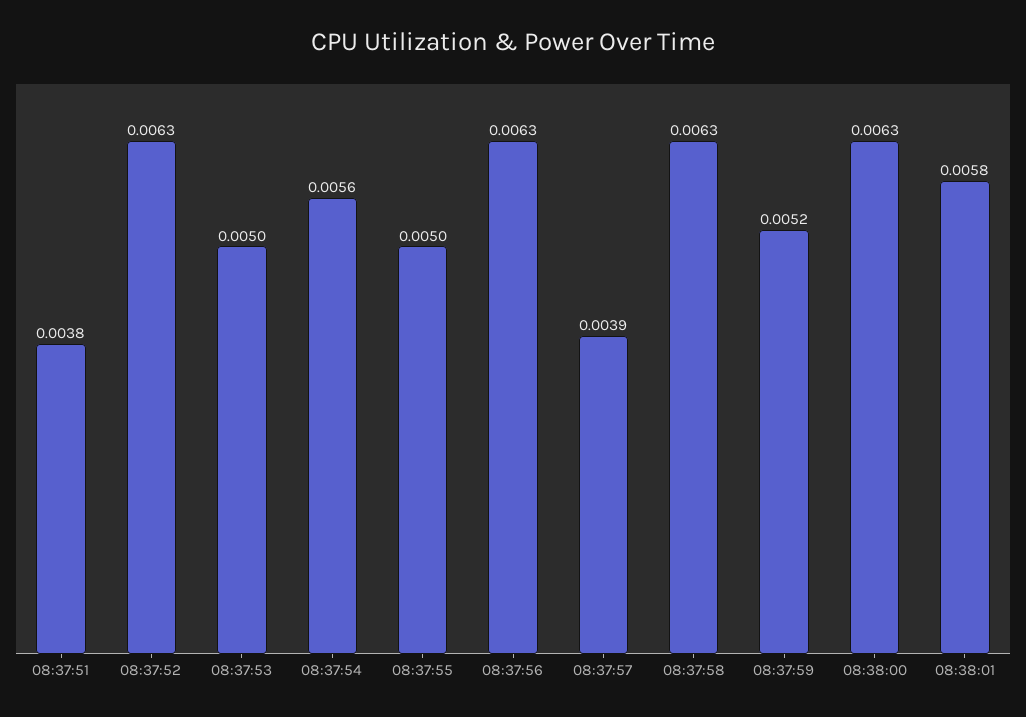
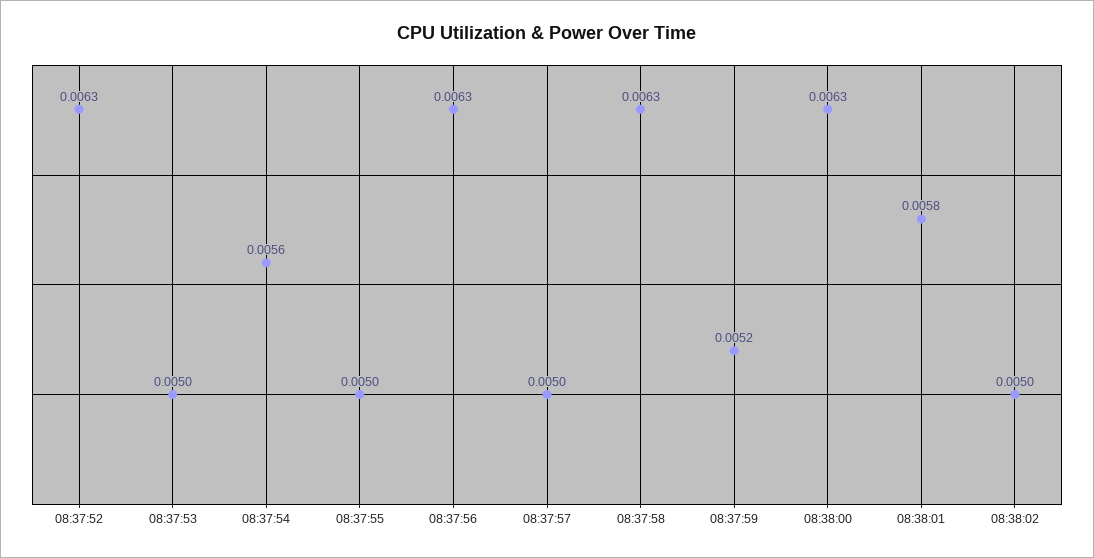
08:37:51: 0.0038 -> none
08:37:57: 0.0039 -> 0.005
08:38:02: none -> 0.005

